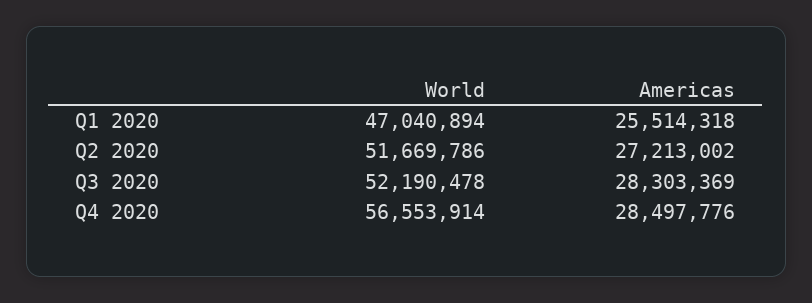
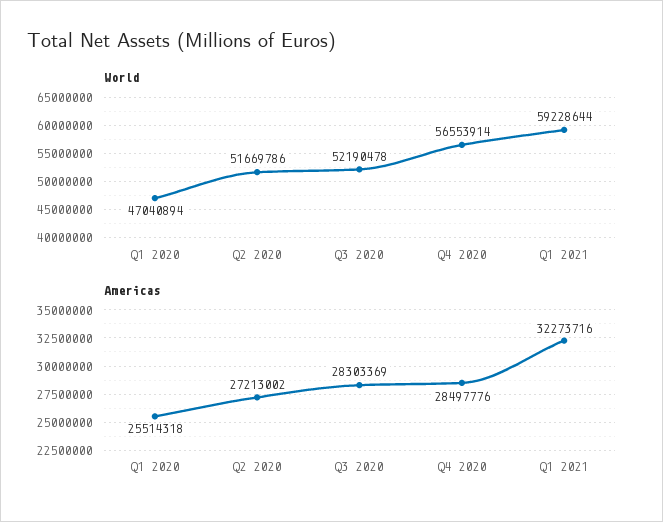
World, Q1 2021: none -> 59228644
Americas, Q1 2021: none -> 32273716

